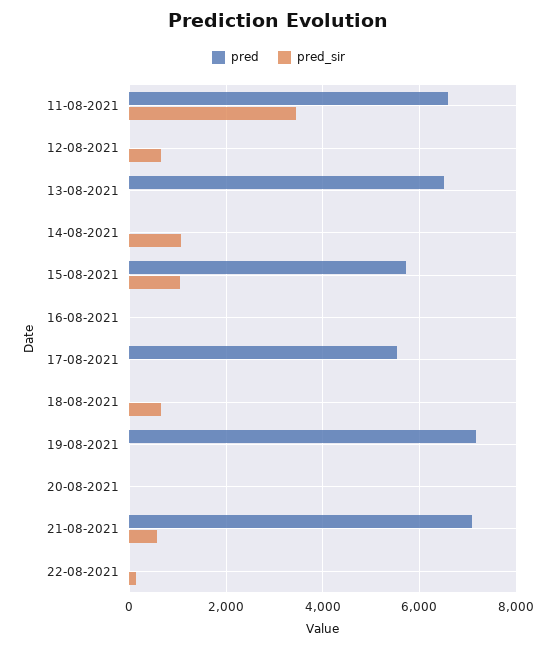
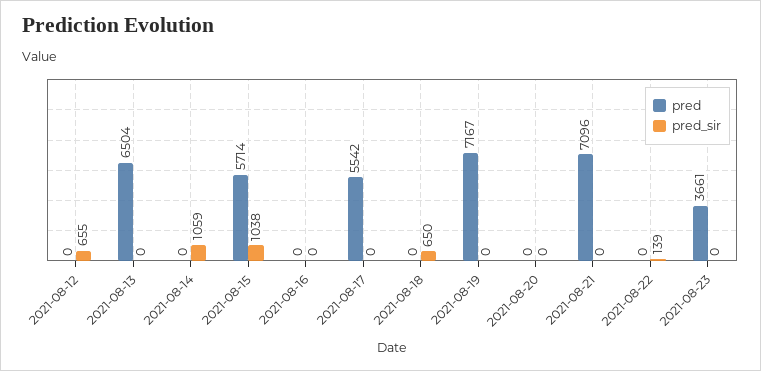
pred, 11-08-2021: 6600 -> none
pred_sir, 11-08-2021: 3400 -> none
pred_sir, 21-08-2021: 600 -> 0
pred, 2021-08-23: none -> 3661
pred_sir, 2021-08-23: none -> 0

